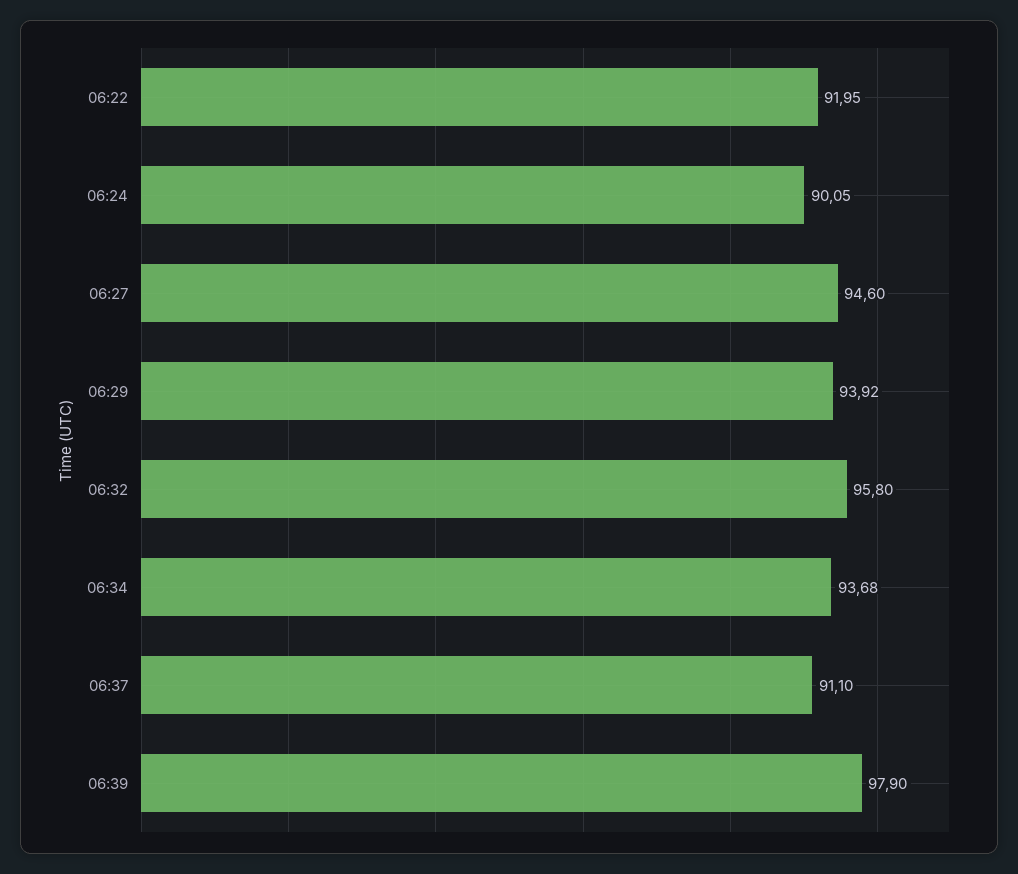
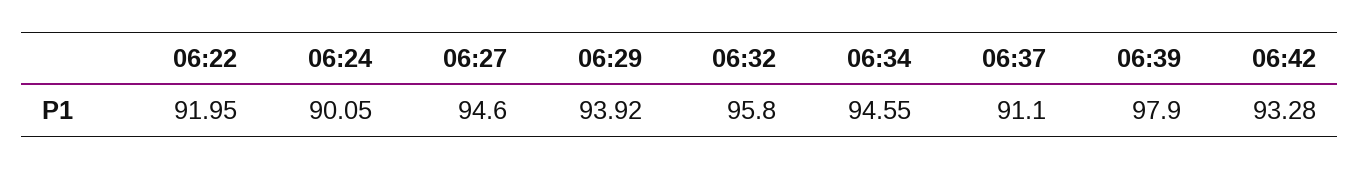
06:34: 93.68 -> 94.55
06:42: none -> 93.28

